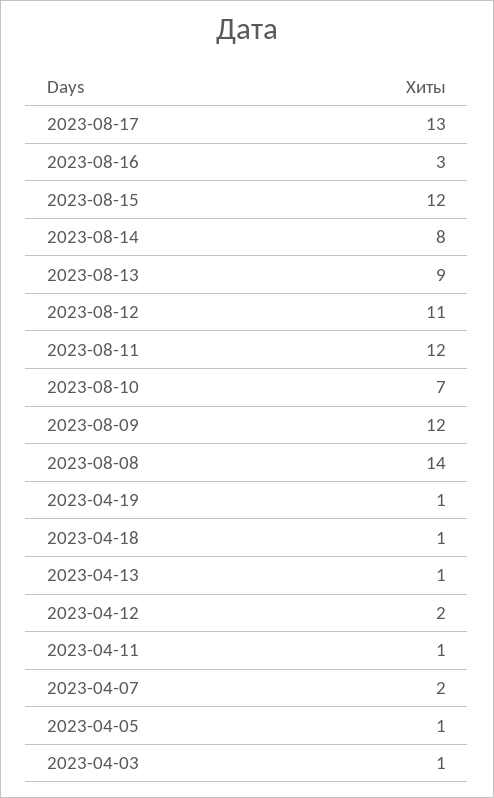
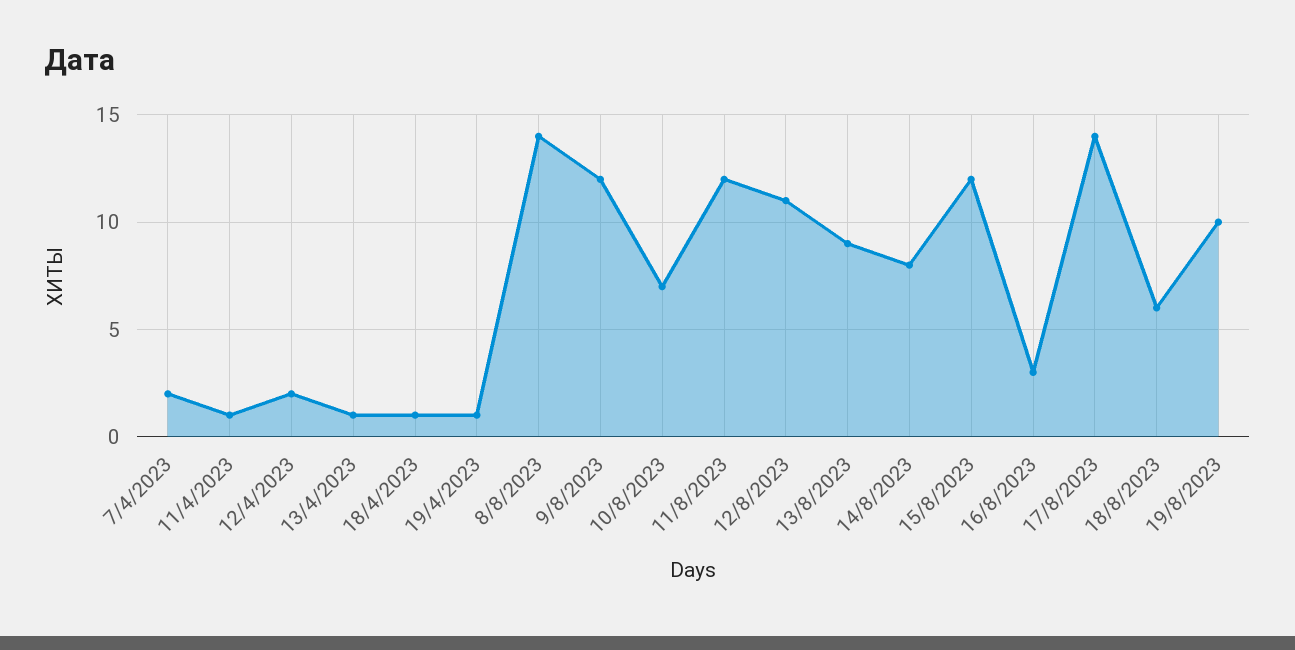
2023-08-17: 13 -> 14
2023-04-05: 1 -> none
2023-04-03: 1 -> none
18/8/2023: none -> 6
19/8/2023: none -> 10

